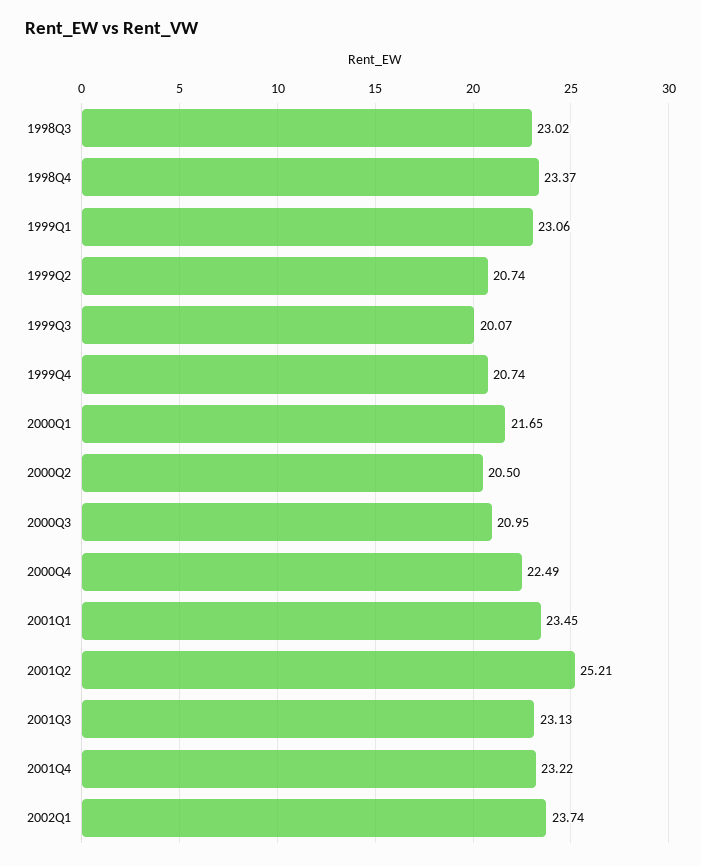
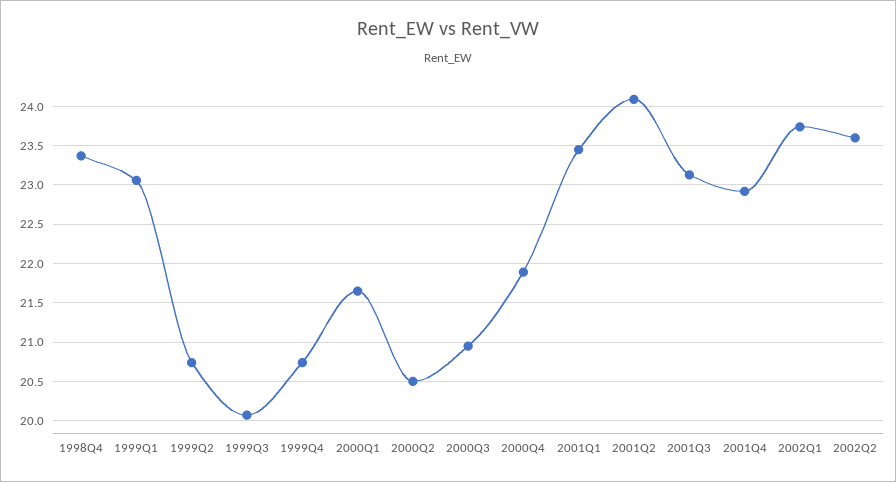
1998Q3: 23.02 -> none
2000Q4: 22.49 -> 21.9
2001Q2: 25.21 -> 24.1
2001Q4: 23.22 -> 22.9
2002Q2: none -> 23.6

